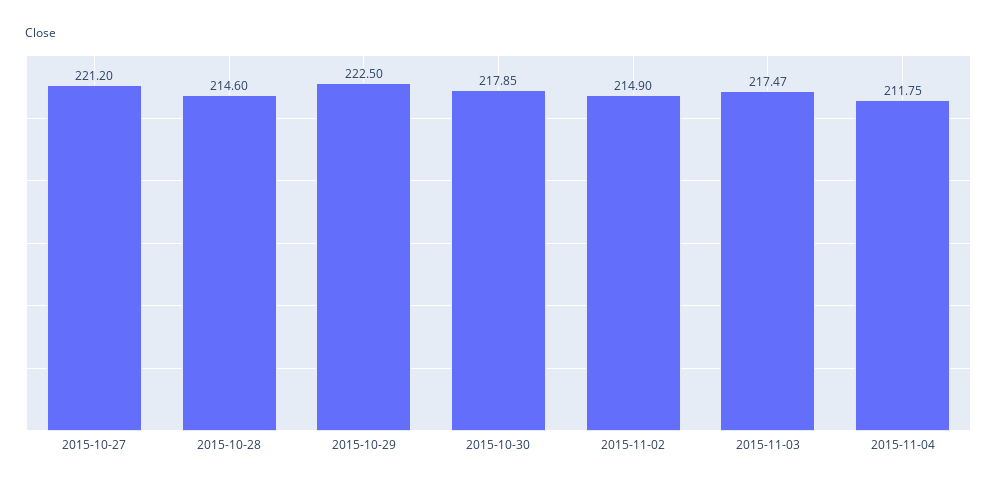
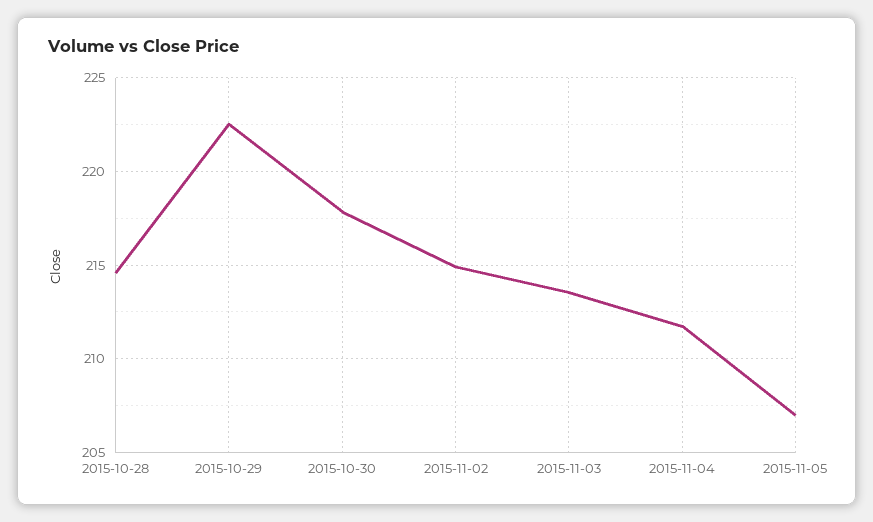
2015-10-27: 221.2 -> none
2015-11-03: 217.47 -> 213.5
2015-11-05: none -> 207

